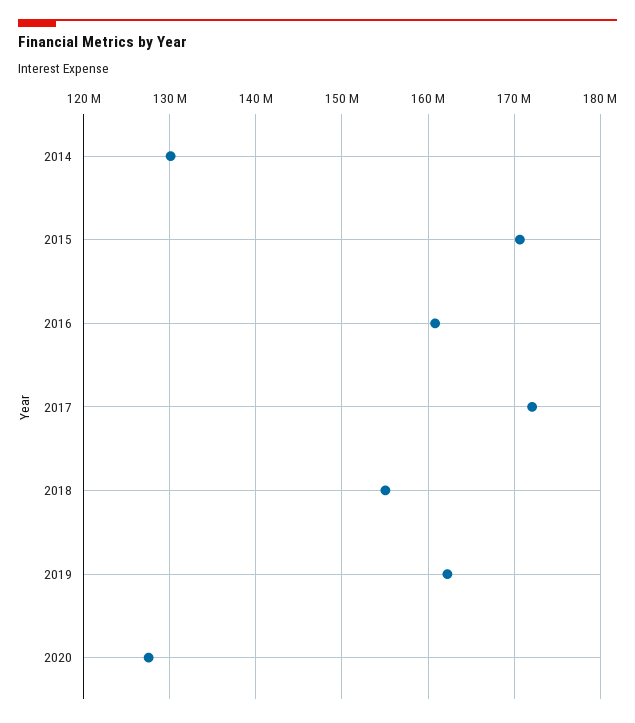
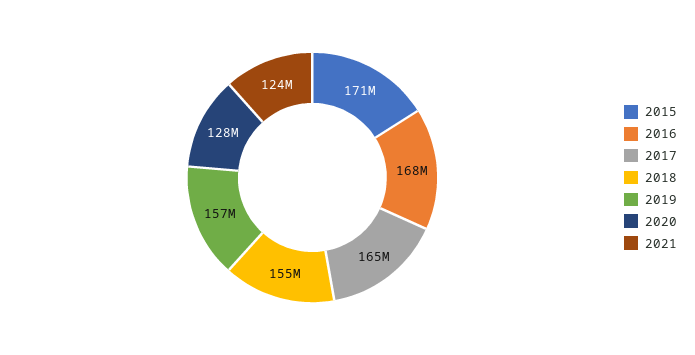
2014: 130000000 -> none
2016: 161000000 -> 168000000
2017: 172000000 -> 165000000
2019: 162000000 -> 157000000
2021: none -> 124000000

